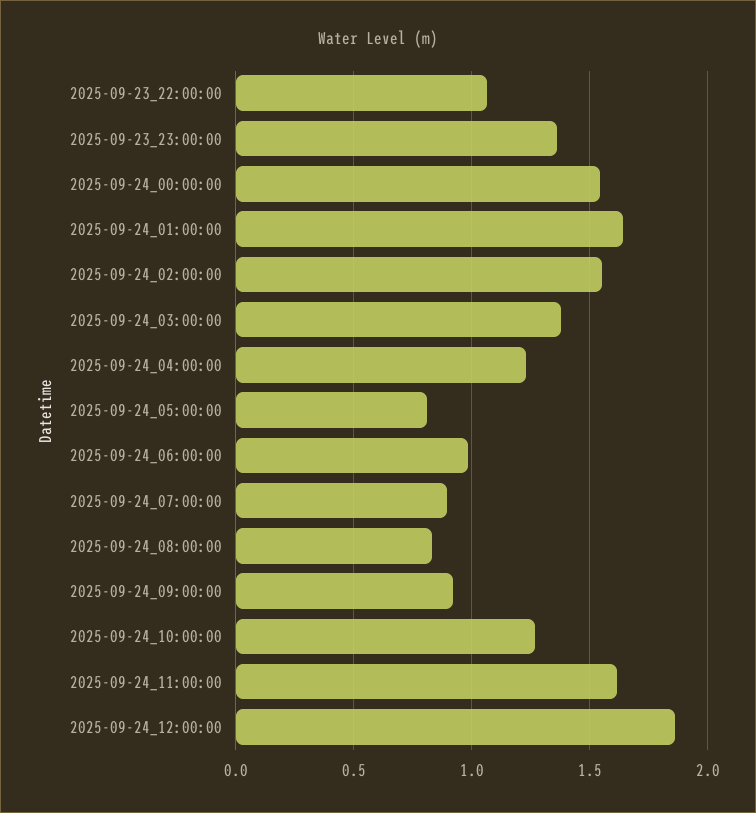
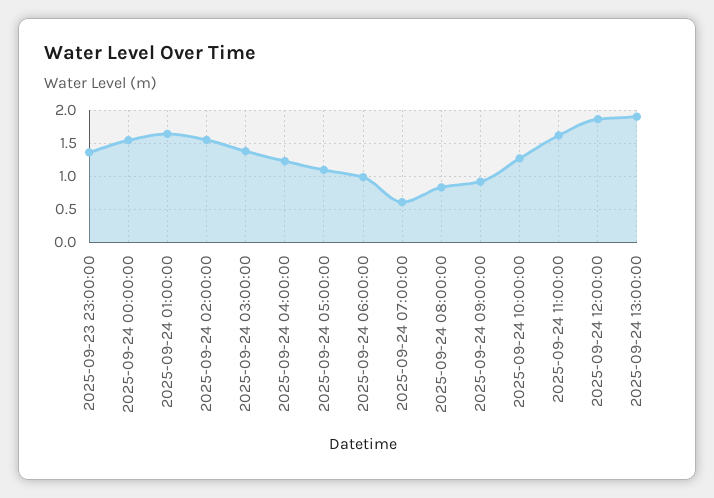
2025-09-23_22:00:00: 1.05 -> none
2025-09-24_05:00:00: 0.8 -> 1.1
2025-09-24_07:00:00: 0.9 -> 0.6
2025-09-24 13:00:00: none -> 1.9

